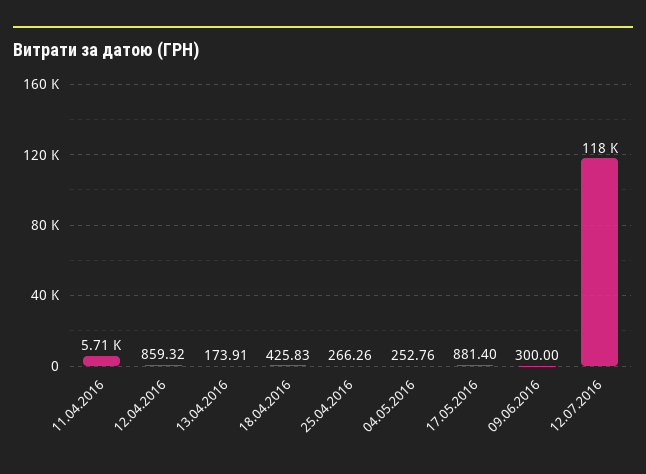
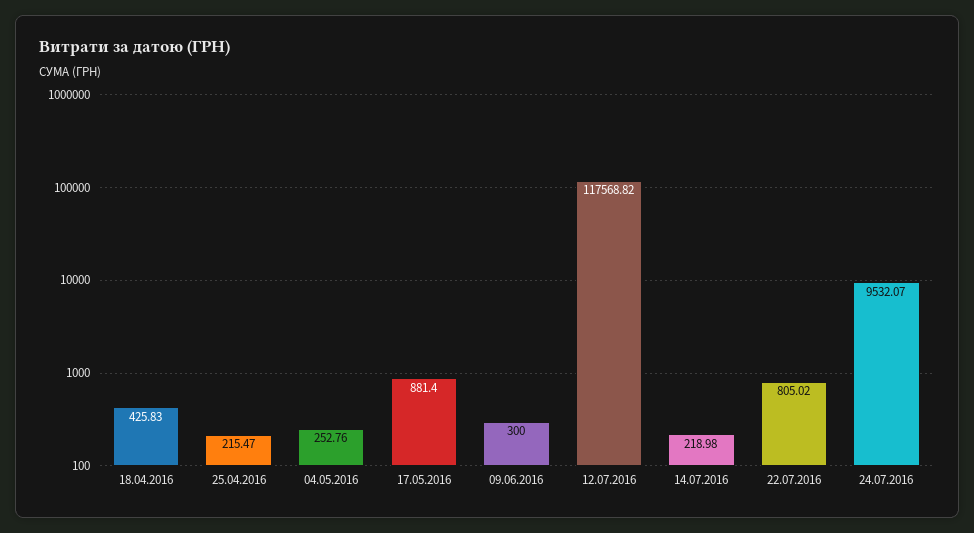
11.04.2016: 5710 -> none
12.04.2016: 859.32 -> none
13.04.2016: 173.91 -> none
25.04.2016: 266.26 -> 215.47
14.07.2016: none -> 218.98
22.07.2016: none -> 805.02
24.07.2016: none -> 9532.07

